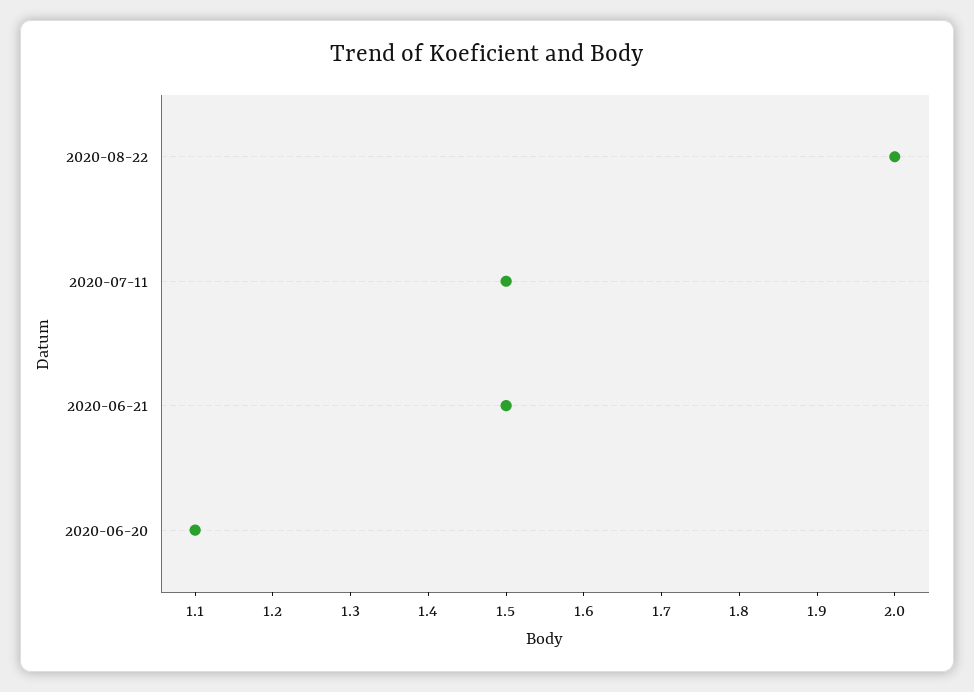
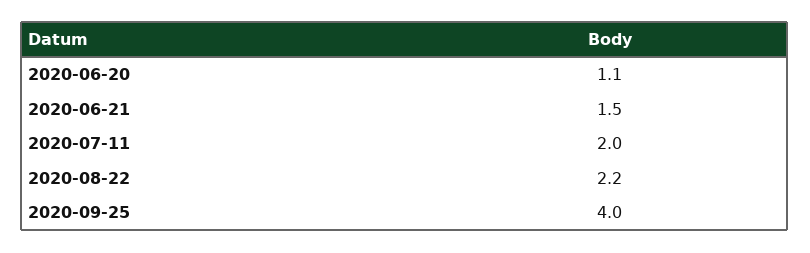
2020-08-22: 2 -> 2.2
2020-07-11: 1.5 -> 2
2020-09-25: none -> 4

